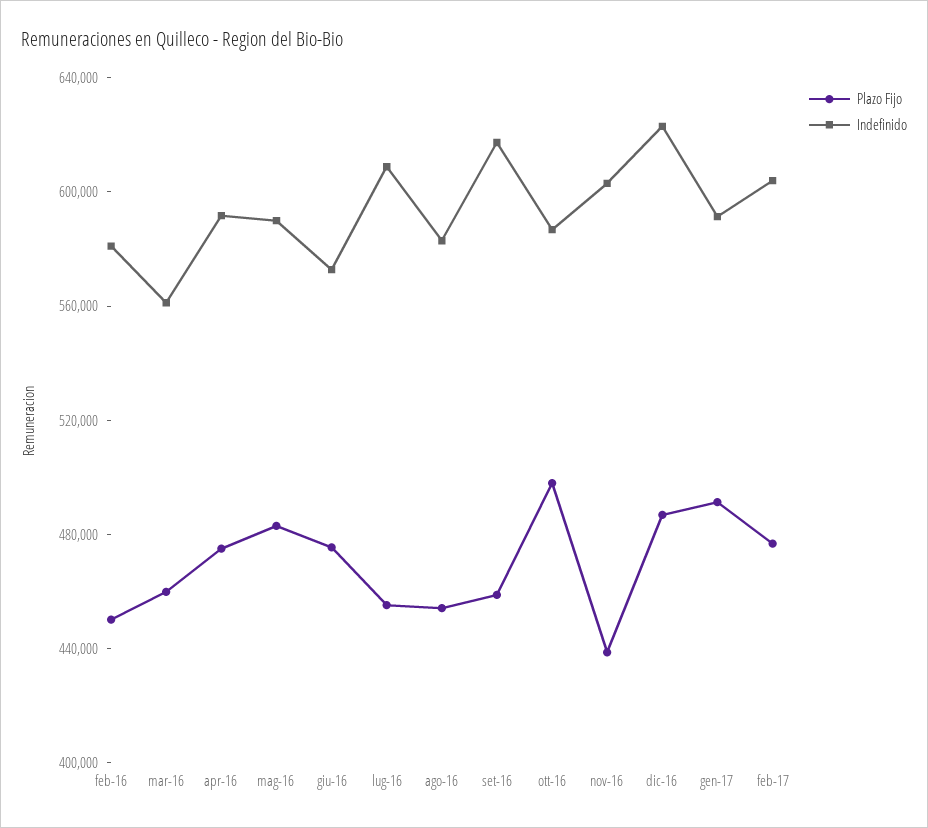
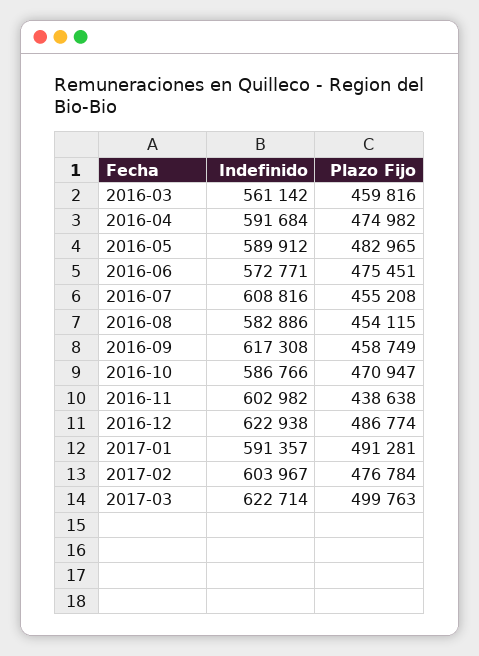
Plazo Fijo, feb-16: 450000 -> none
Indefinido, feb-16: 580000 -> none
Plazo Fijo, ott-16: 500000 -> 470947
Indefinido, 2017-03: none -> 622714
Plazo Fijo, 2017-03: none -> 499763

